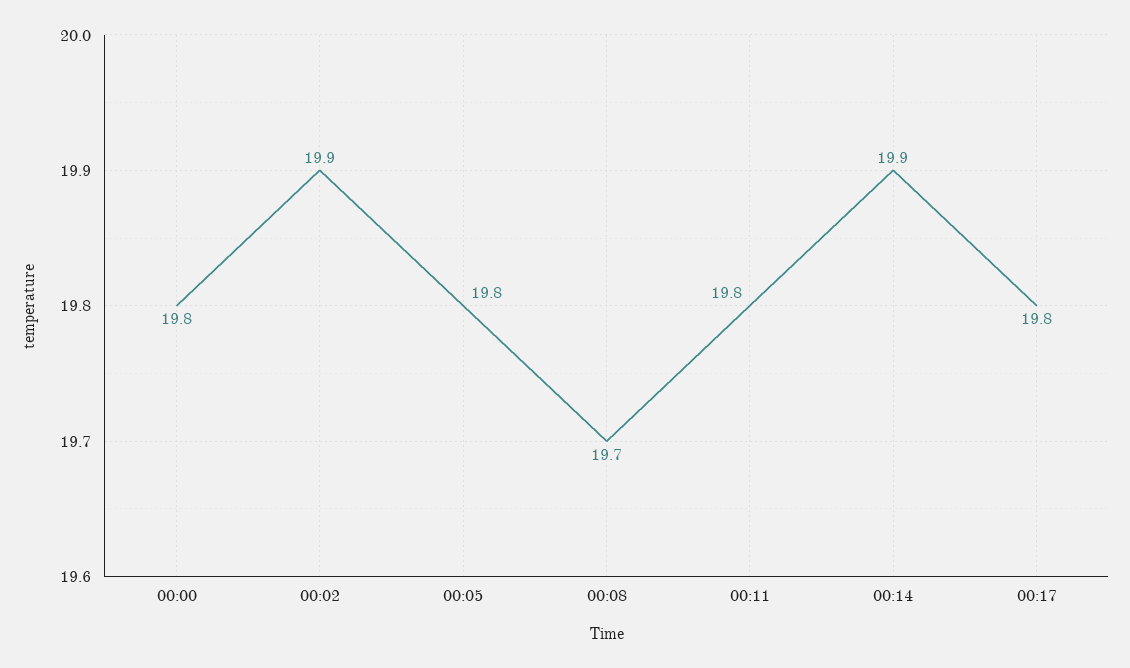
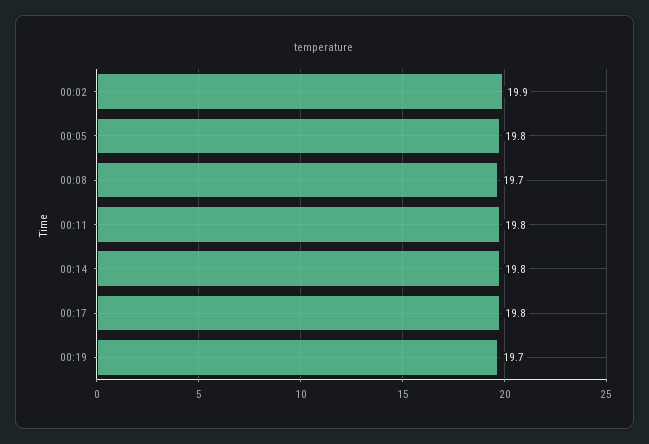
00:00: 19.8 -> none
00:14: 19.9 -> 19.8
00:19: none -> 19.7

